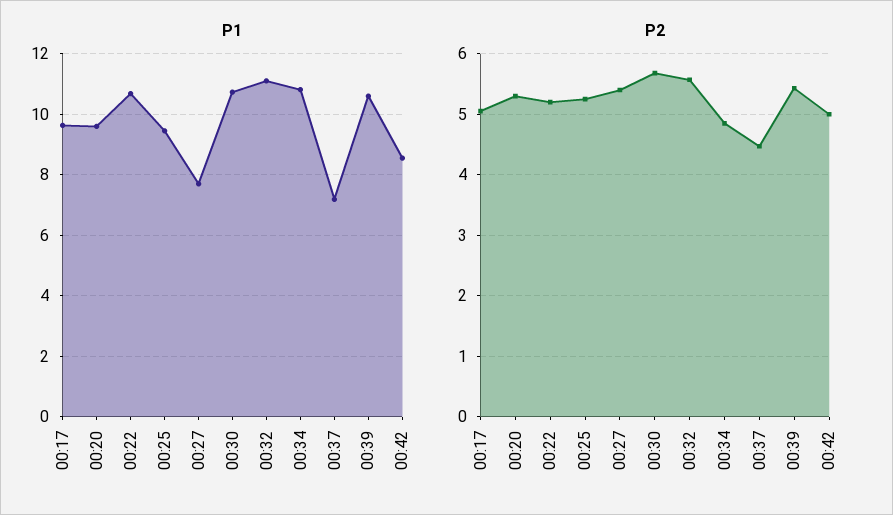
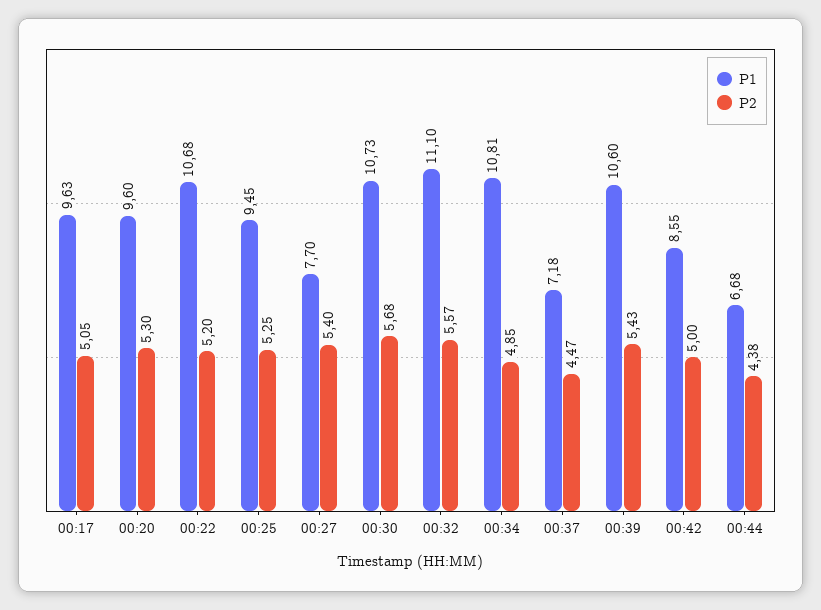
P1, 00:44: none -> 6.68
P2, 00:44: none -> 4.38

